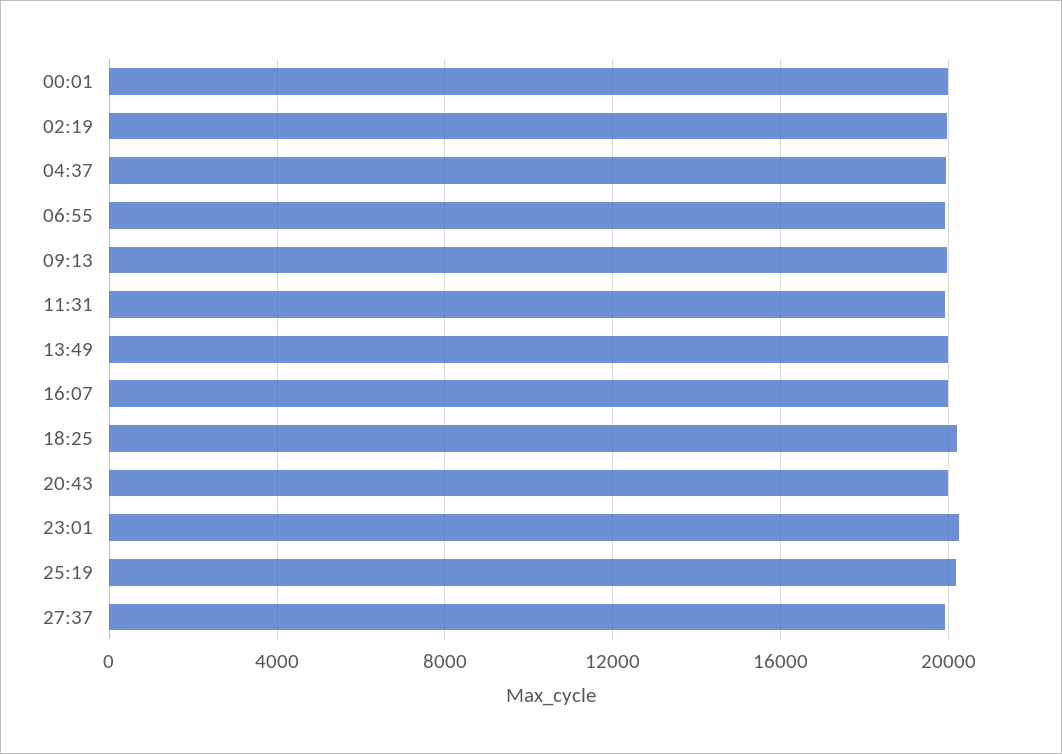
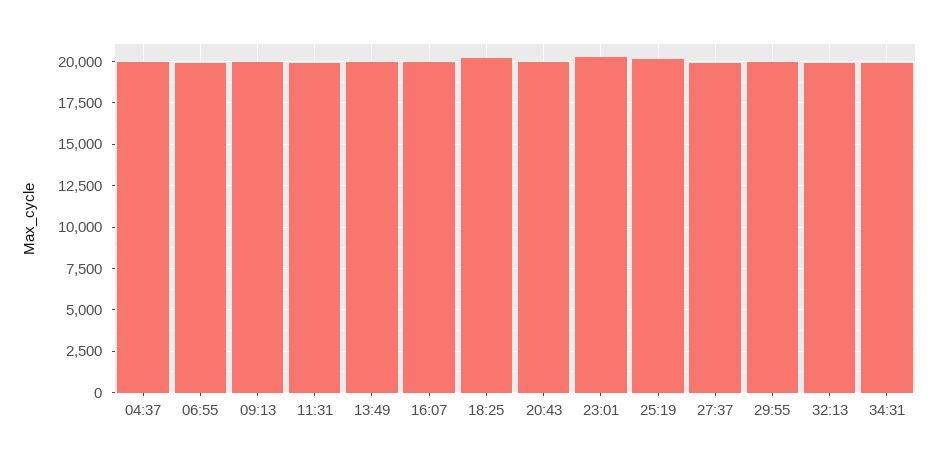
00:01: 20000 -> none
02:19: 20000 -> none
29:55: none -> 20000
32:13: none -> 20000
34:31: none -> 20000

